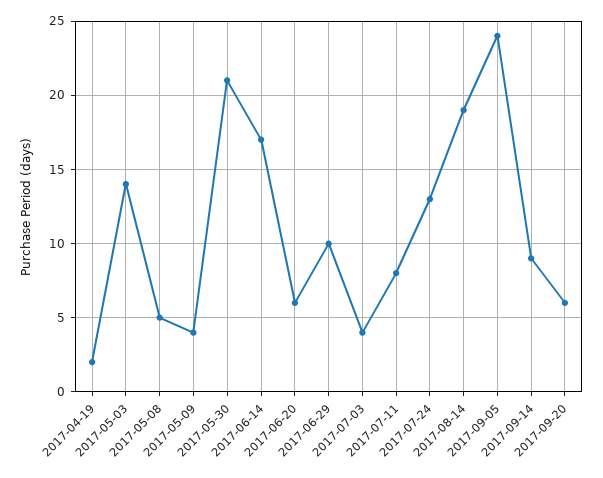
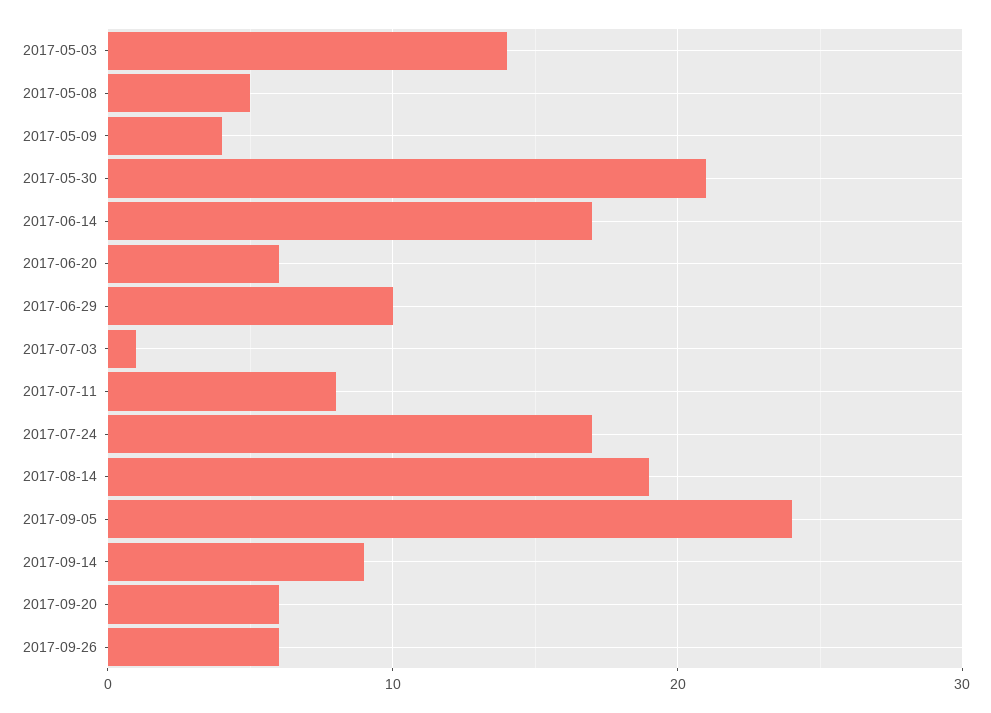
2017-04-19: 2 -> none
2017-07-03: 4 -> 1
2017-07-24: 13 -> 17
2017-09-26: none -> 6

